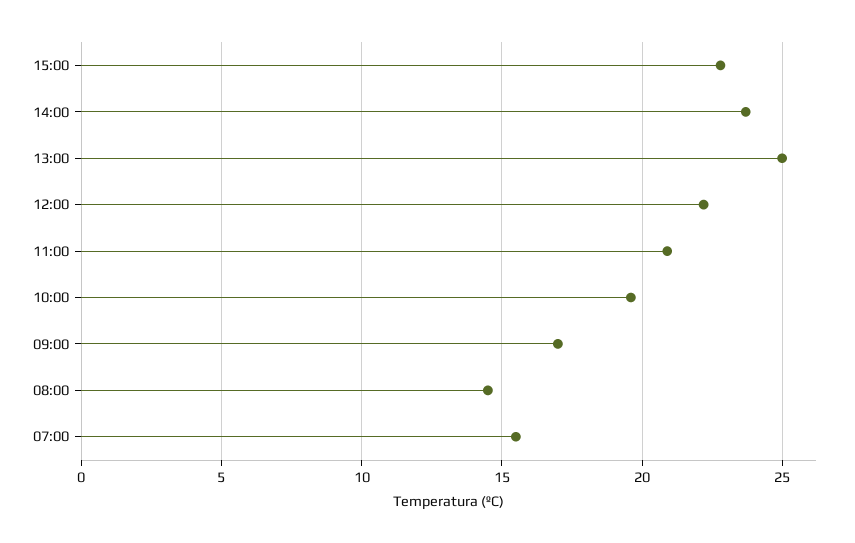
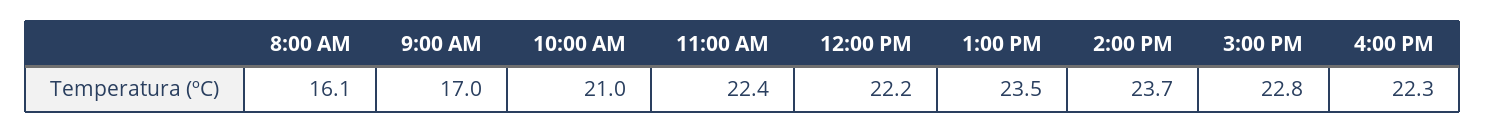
13:00: 25 -> 23.5
11:00: 21 -> 22.4
10:00: 19.5 -> 21
08:00: 14.5 -> 16.1
07:00: 15.5 -> none
4:00 PM: none -> 22.3

